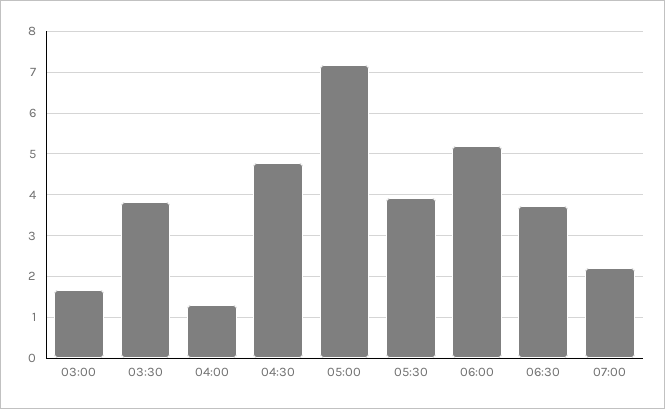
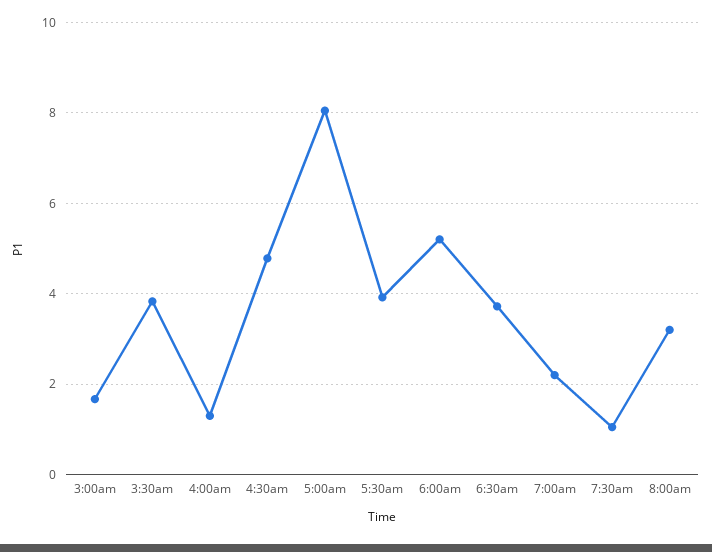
05:00: 7.2 -> 8
7:30am: none -> 1
8:00am: none -> 3.2

